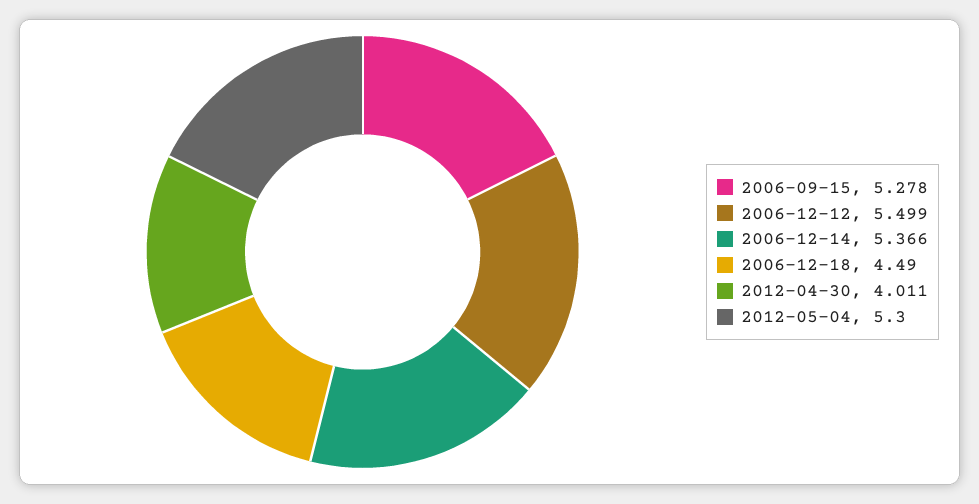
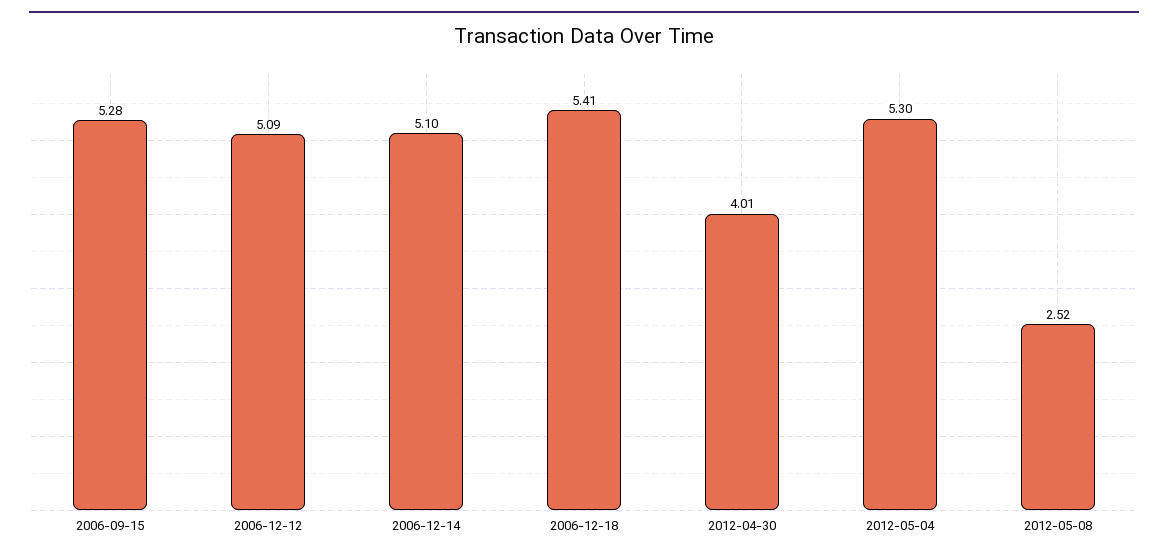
2006-12-12: 5.499 -> 5.09
2006-12-14: 5.366 -> 5.1
2006-12-18: 4.49 -> 5.41
2012-05-08: none -> 2.52

